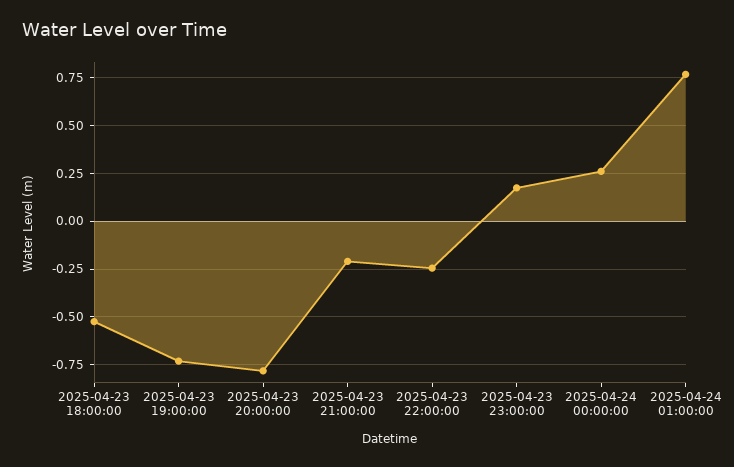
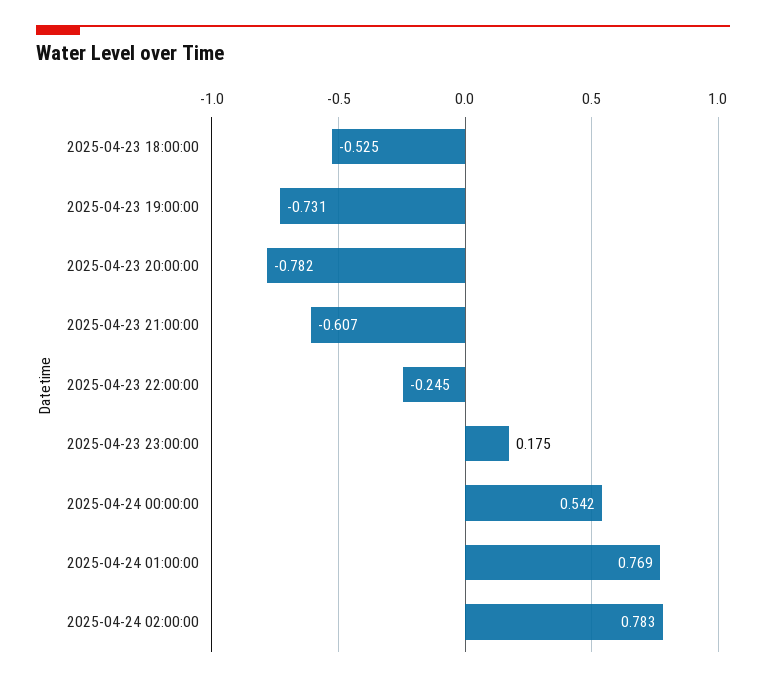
2025-04-23 21:00:00: -0.2 -> -0.607
2025-04-24 00:00:00: 0.25 -> 0.542
2025-04-24 02:00:00: none -> 0.783

